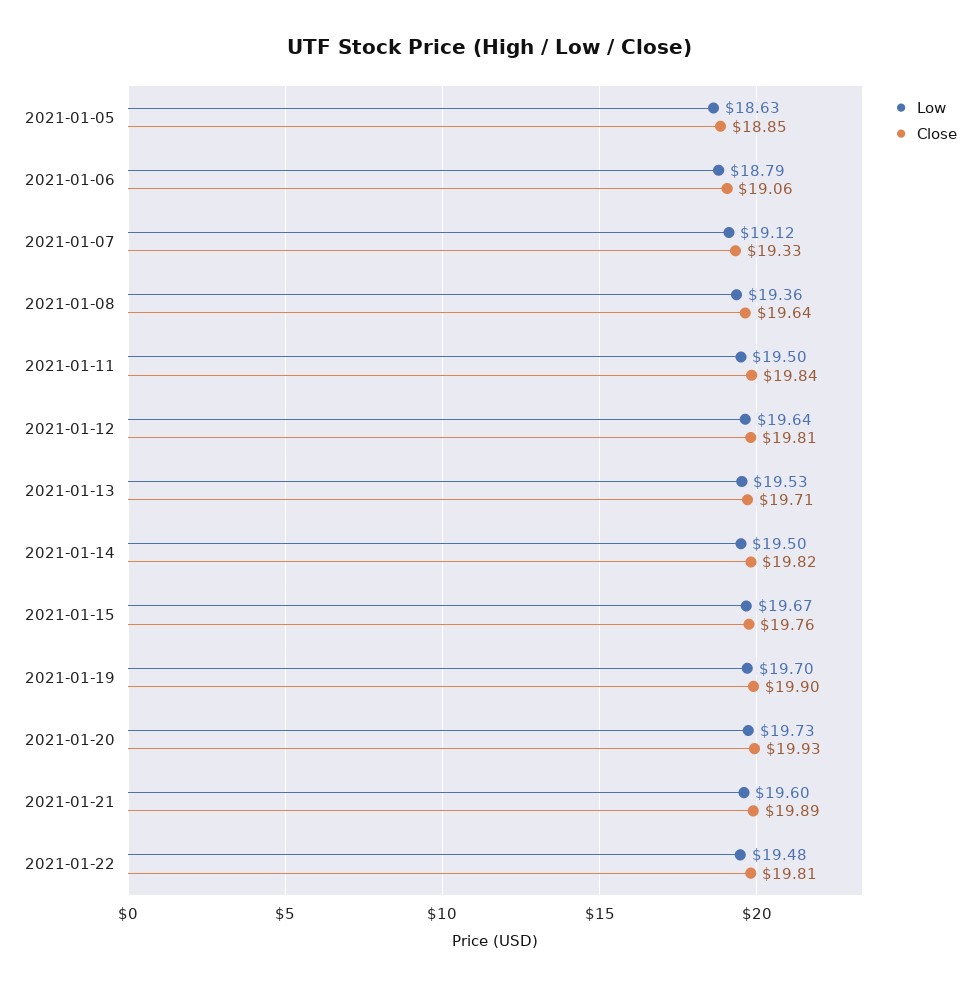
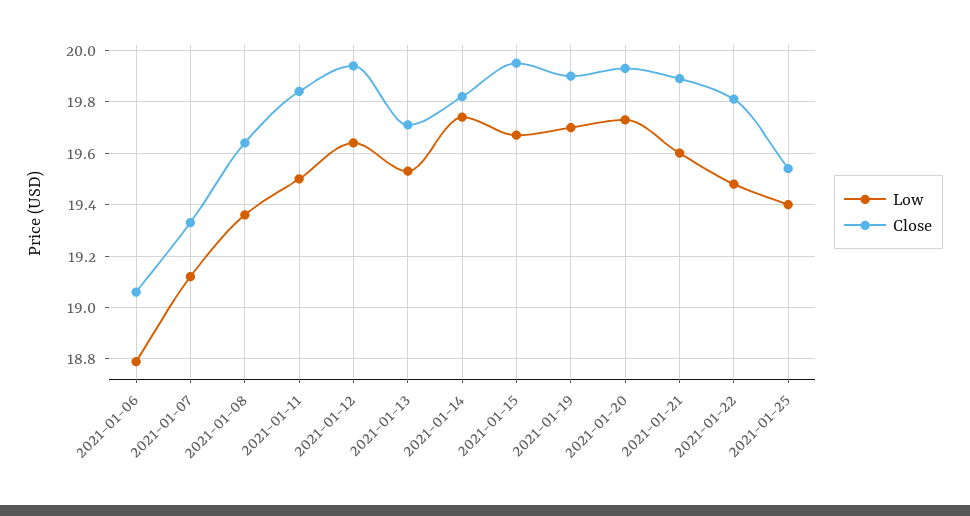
Low, 2021-01-05: 18.63 -> none
Close, 2021-01-05: 18.85 -> none
Close, 2021-01-12: 19.81 -> 19.95
Low, 2021-01-14: 19.5 -> 19.75
Close, 2021-01-15: 19.76 -> 19.95
Low, 2021-01-25: none -> 19.4
Close, 2021-01-25: none -> 19.55

